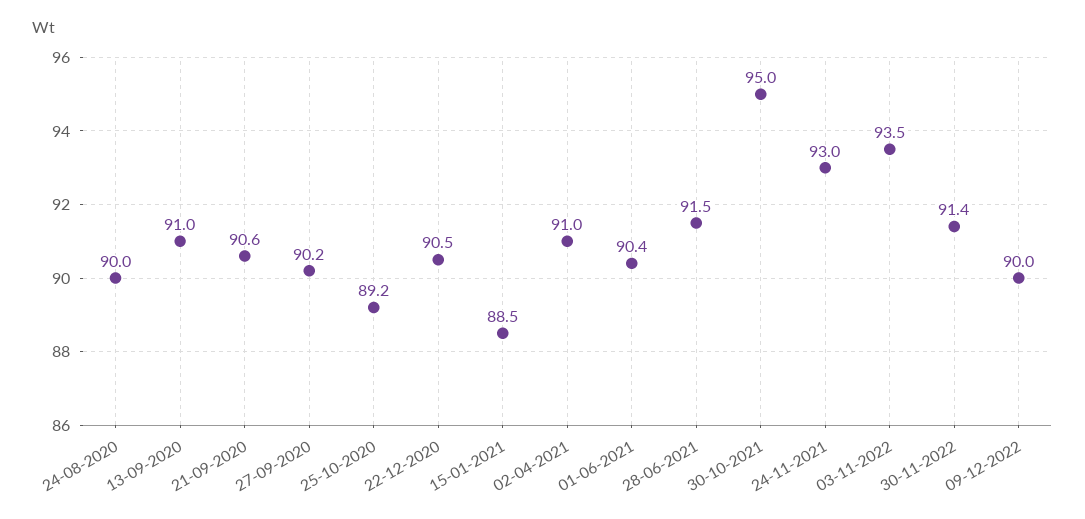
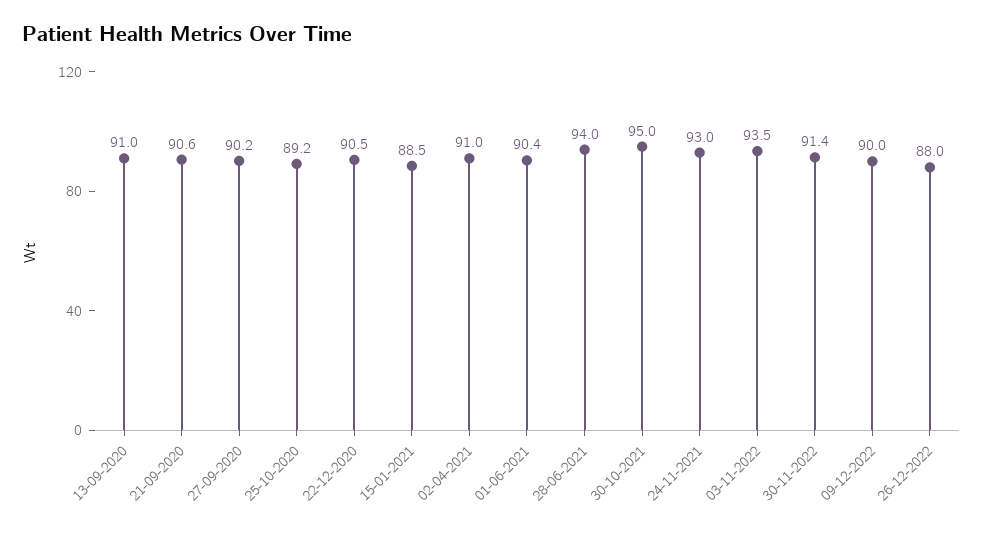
24-08-2020: 90 -> none
28-06-2021: 91.5 -> 94
26-12-2022: none -> 88

